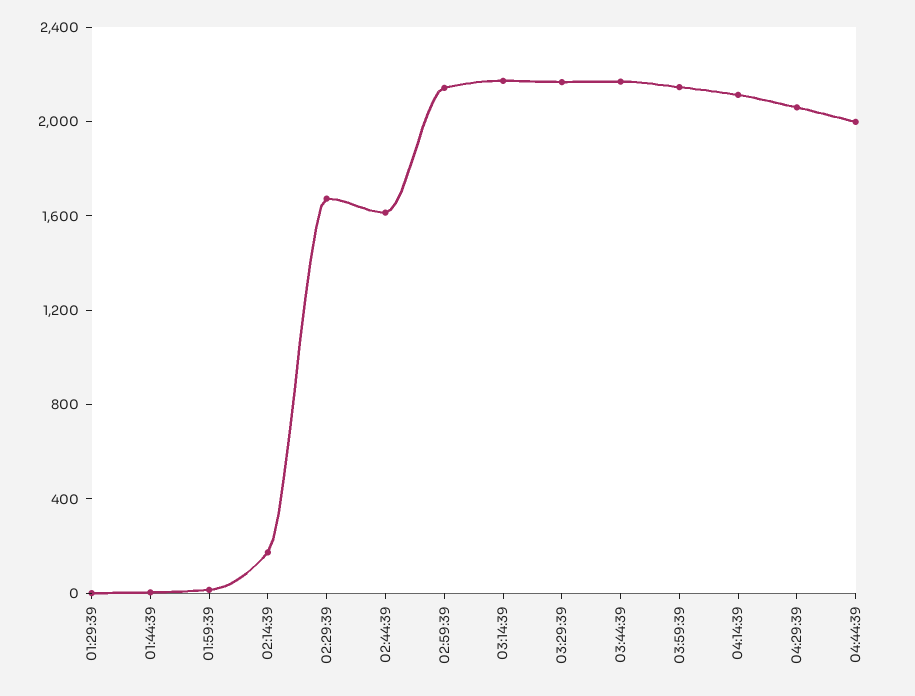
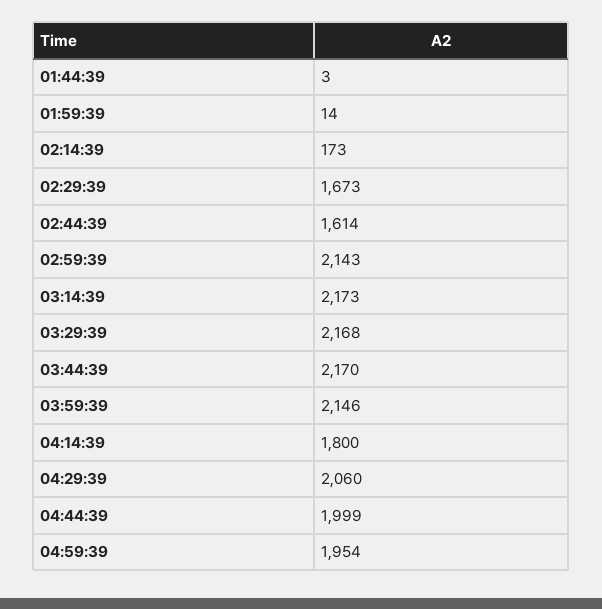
01:29:39: 0 -> none
04:14:39: 2100 -> 1800
04:59:39: none -> 1954

